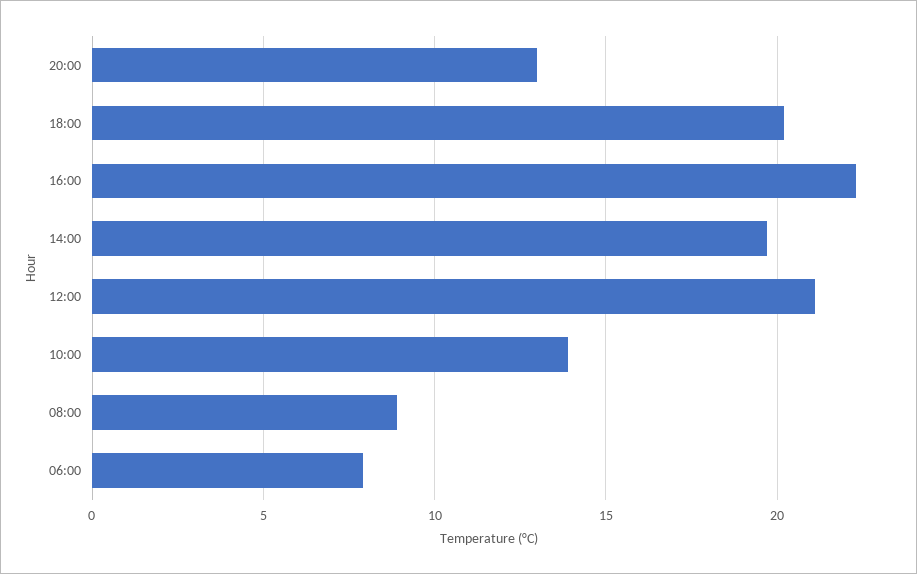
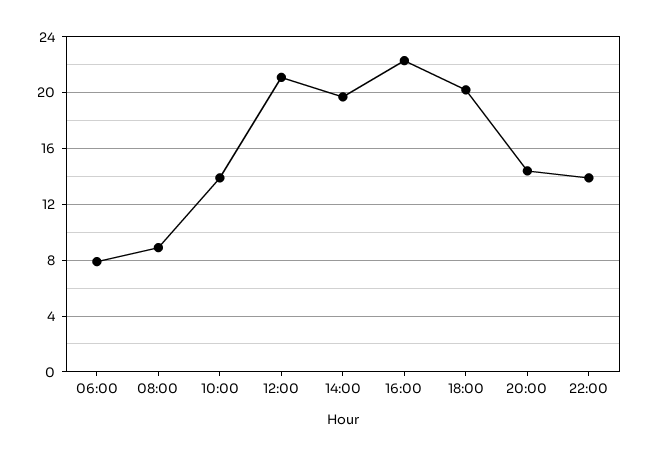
20:00: 13 -> 14.5
22:00: none -> 14

